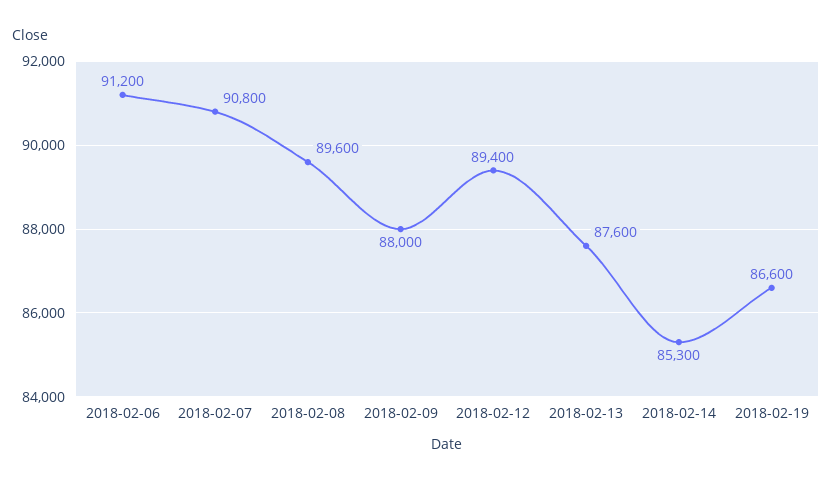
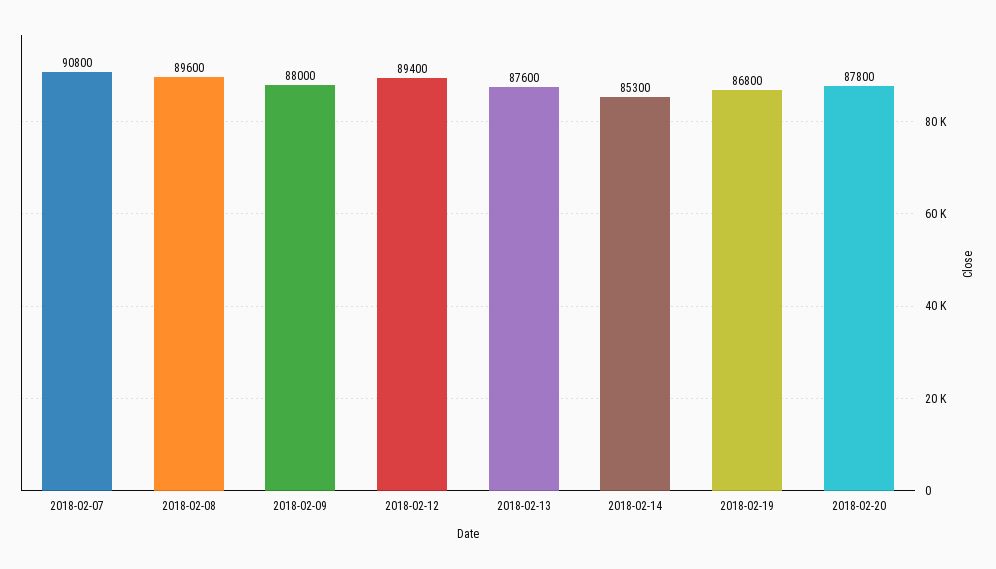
2018-02-06: 91200 -> none
2018-02-19: 86600 -> 86800
2018-02-20: none -> 87800

